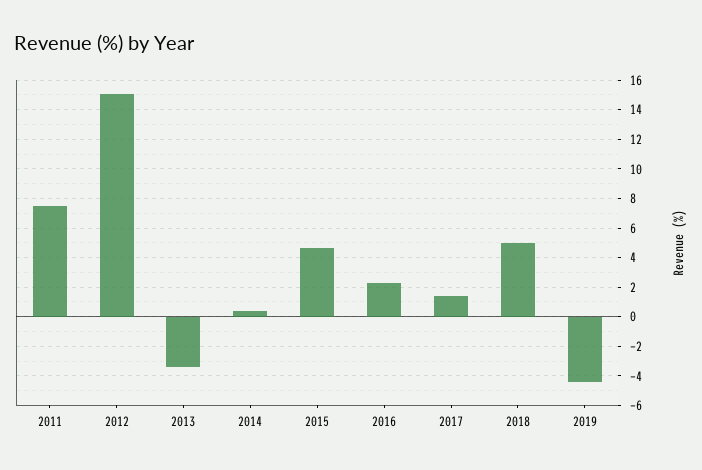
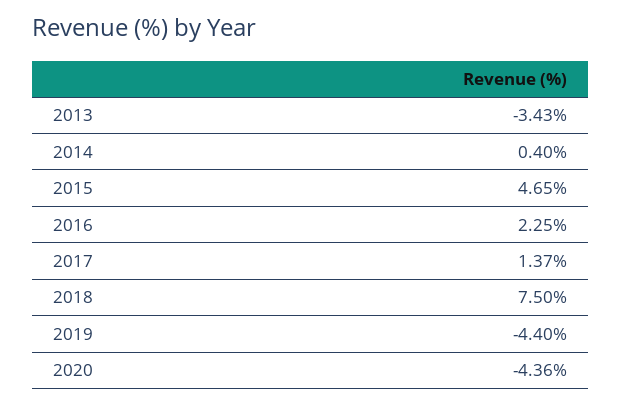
2011: 7.5 -> none
2012: 15 -> none
2018: 5 -> 7.5
2020: none -> -4.36

